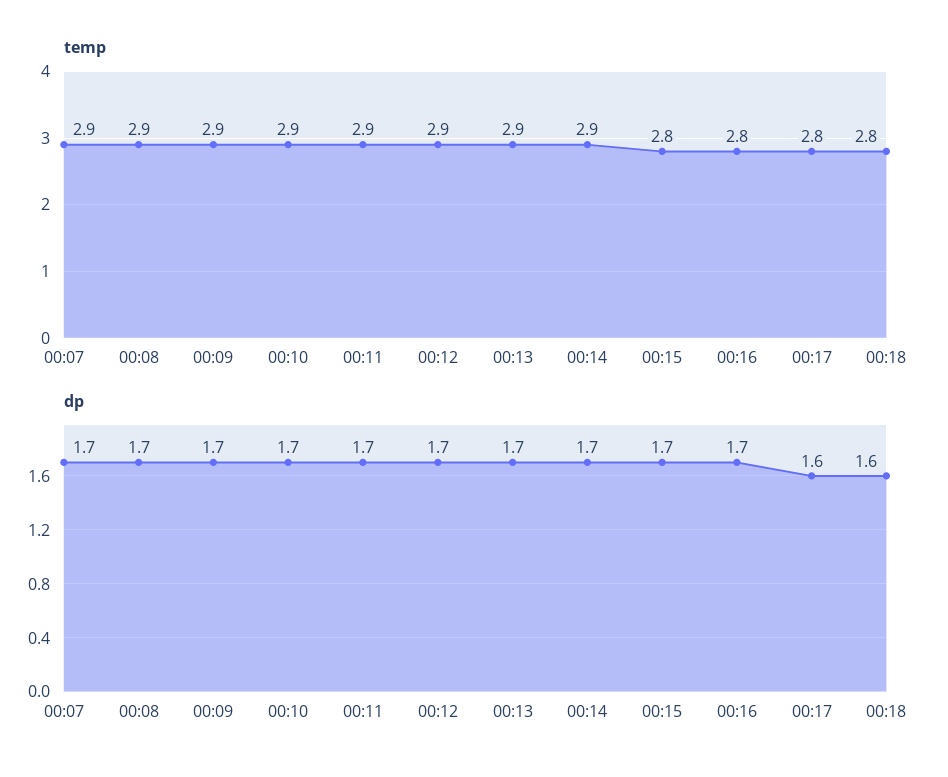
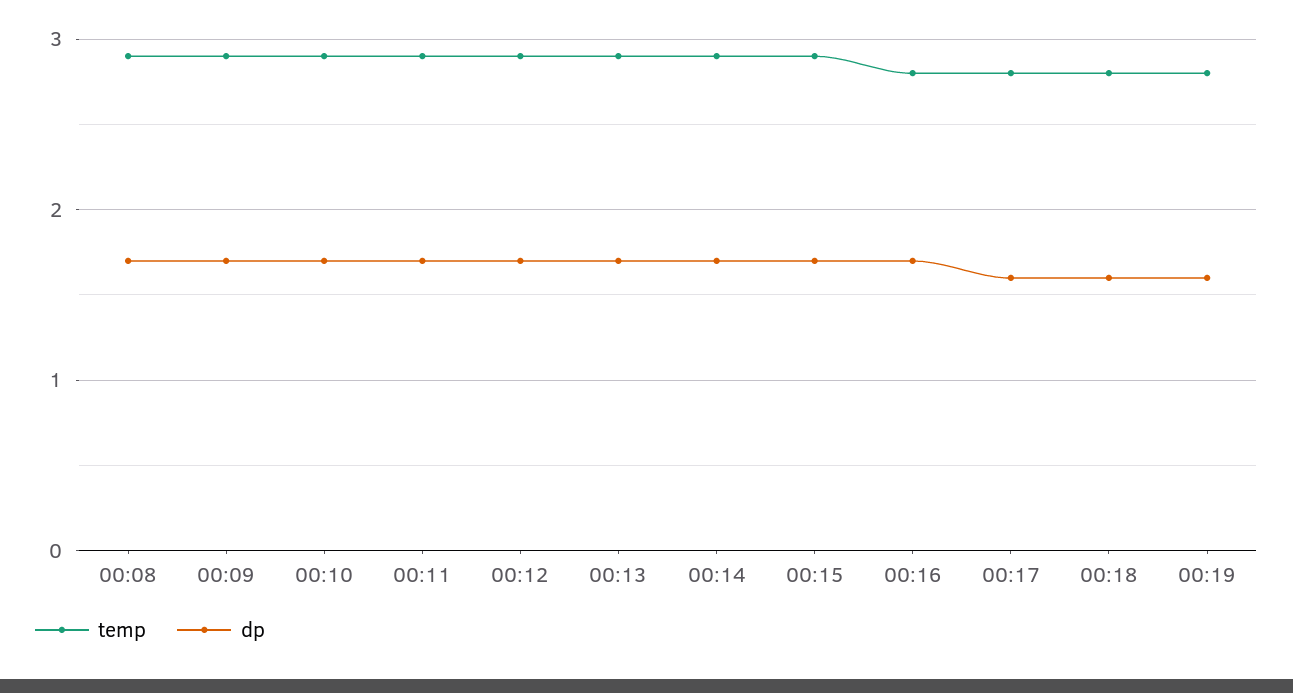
temp, 00:07: 2.9 -> none
temp, 00:15: 2.8 -> 2.9
dp, 00:07: 1.7 -> none
temp, 00:19: none -> 2.8
dp, 00:19: none -> 1.6

